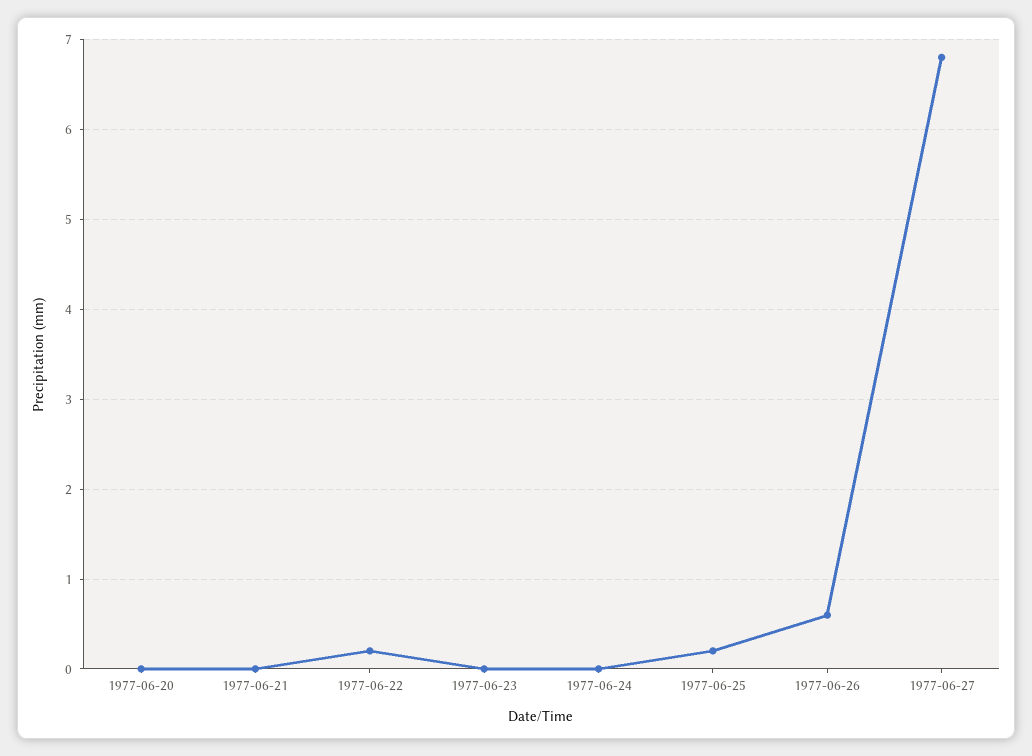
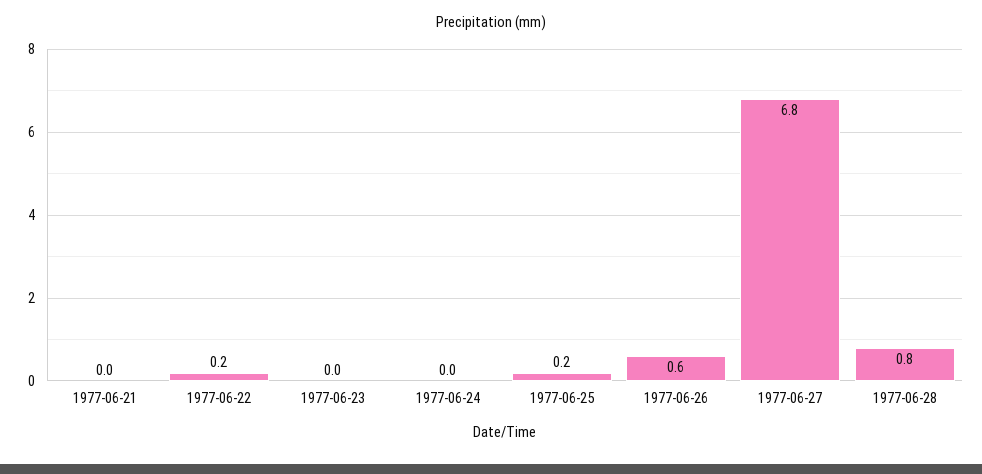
1977-06-20: 0 -> none
1977-06-28: none -> 0.8

